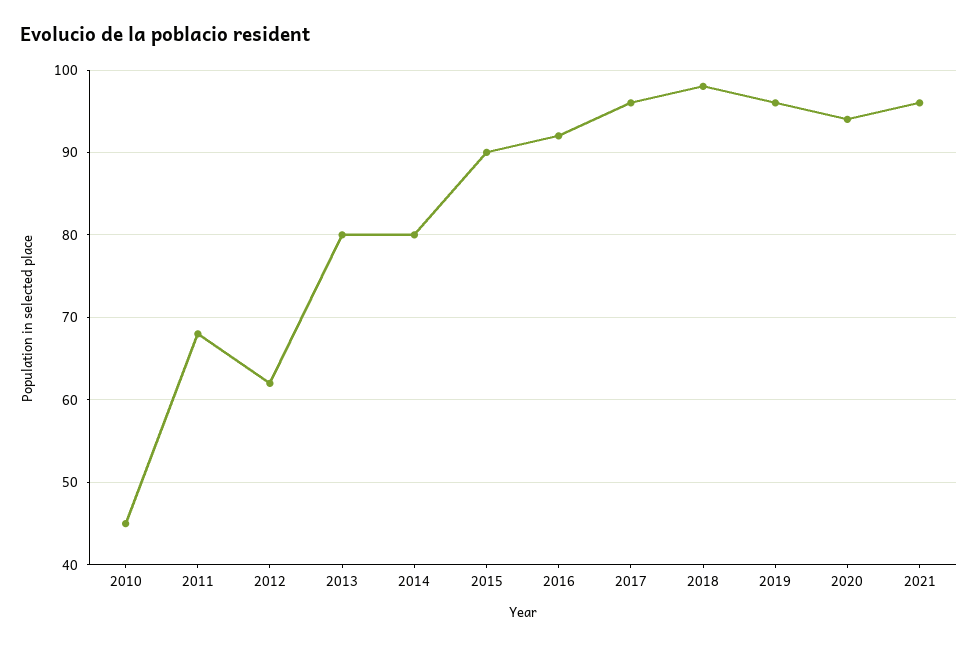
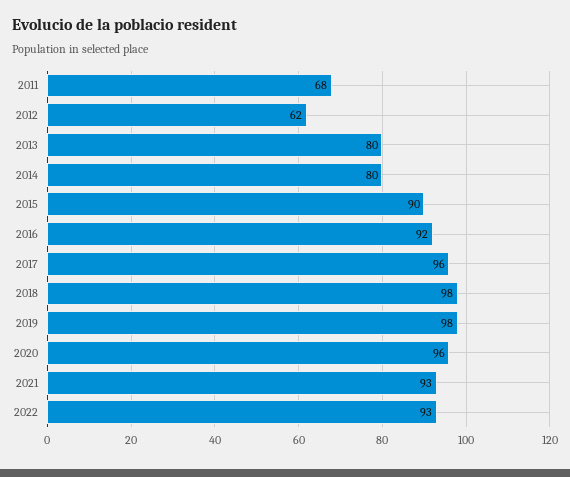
2010: 45 -> none
2019: 96 -> 98
2020: 94 -> 96
2021: 96 -> 93
2022: none -> 93

